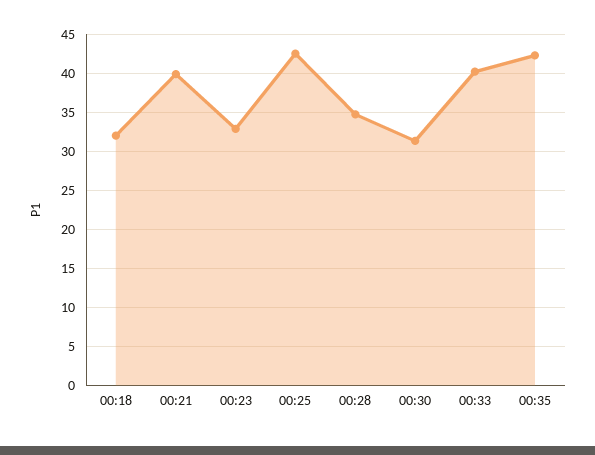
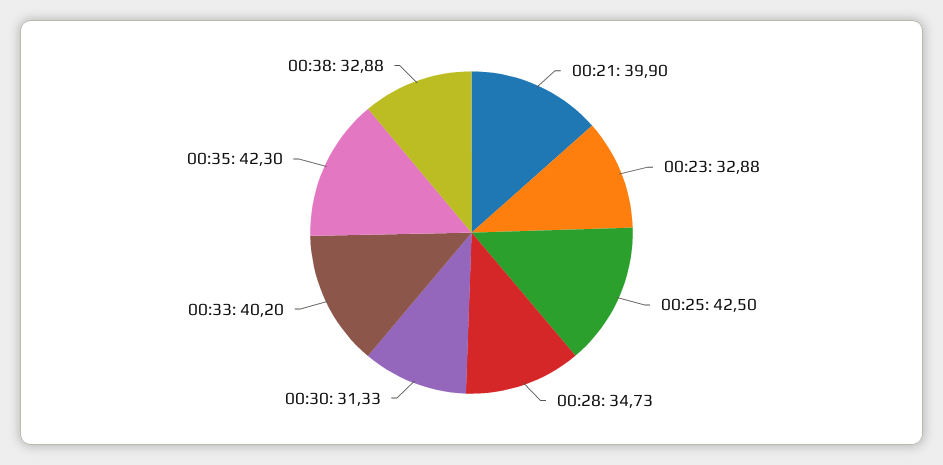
00:18: 32 -> none
00:38: none -> 32.88

